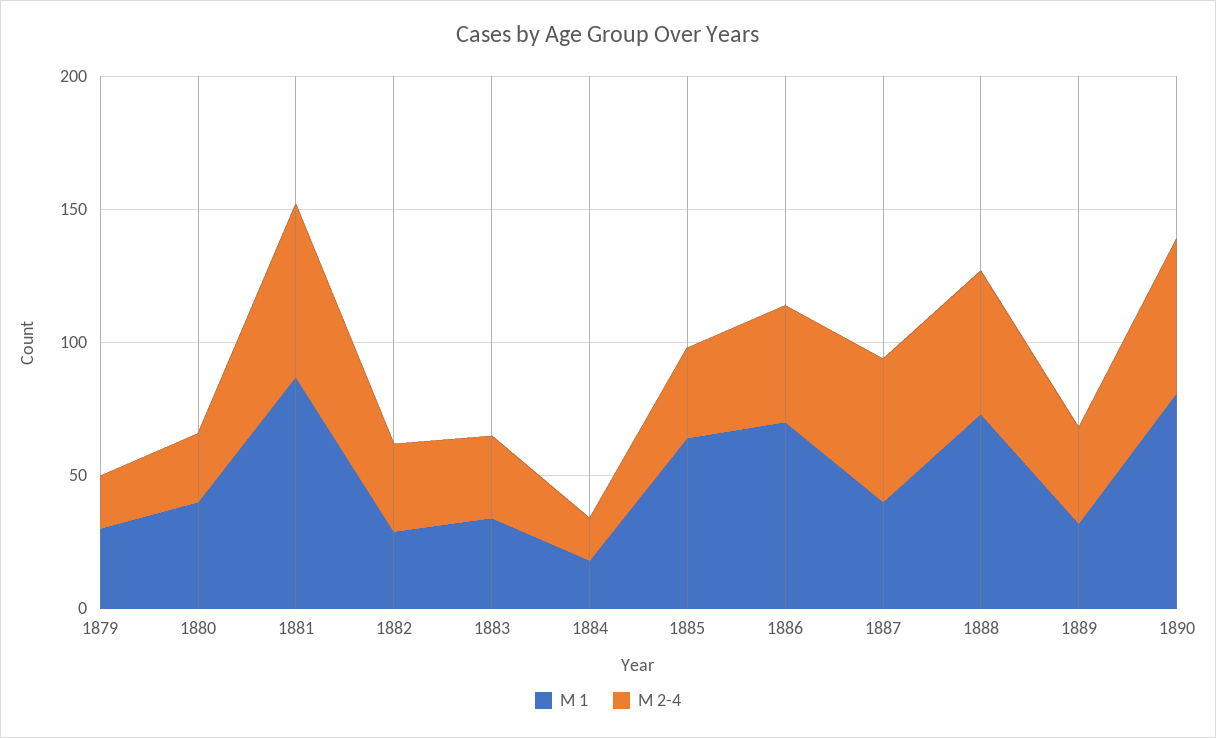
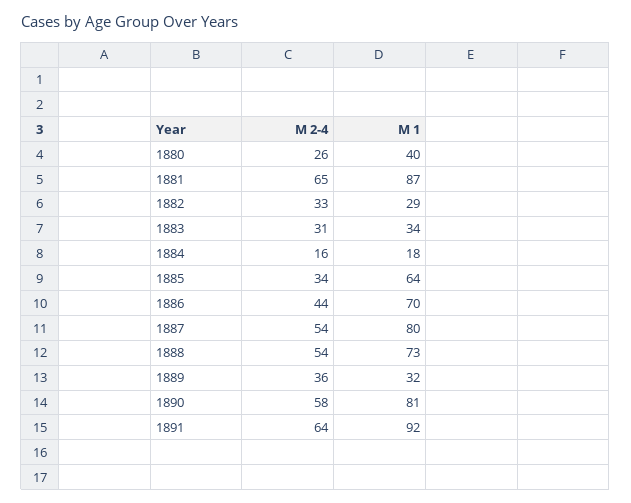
M 1, 1879: 30 -> none
M 2-4, 1879: 20 -> none
M 1, 1887: 40 -> 80
M 2-4, 1891: none -> 64
M 1, 1891: none -> 92

